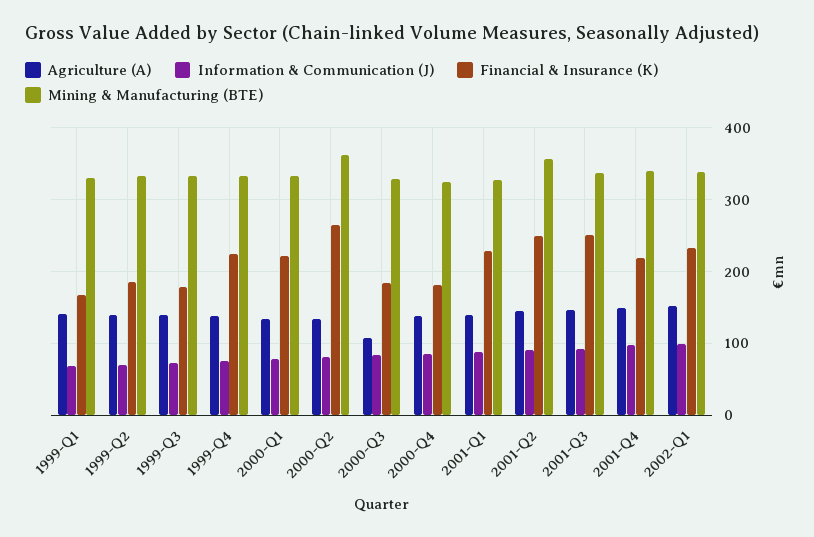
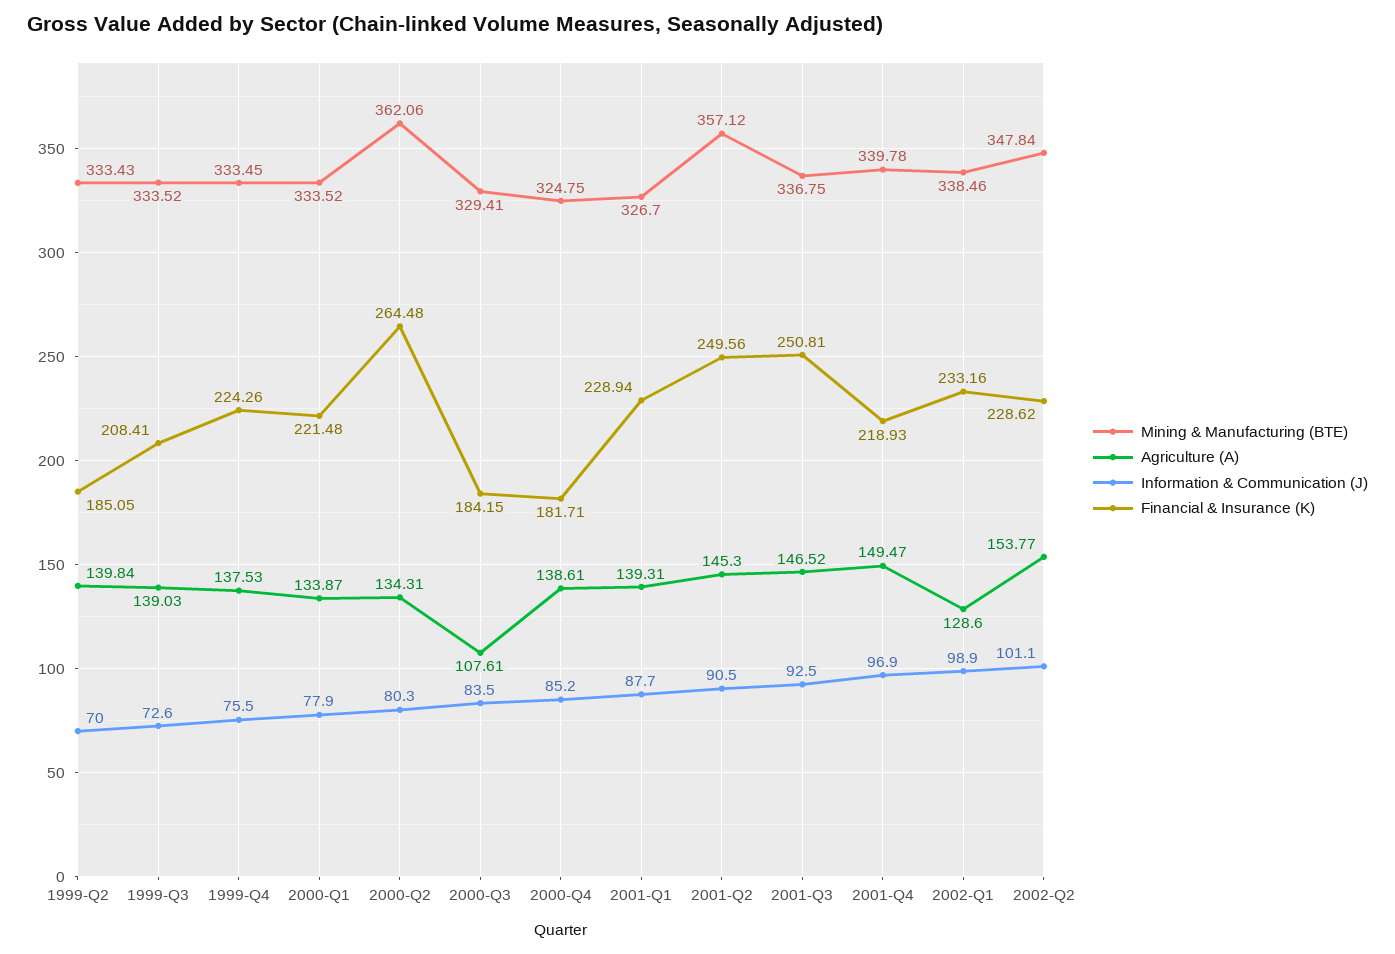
Agriculture (A), 1999-Q1: 140 -> none
Information & Communication (J), 1999-Q1: 70 -> none
Financial & Insurance (K), 1999-Q1: 170 -> none
Mining & Manufacturing (BTE), 1999-Q1: 330 -> none
Financial & Insurance (K), 1999-Q3: 180 -> 208.41
Agriculture (A), 2002-Q1: 150 -> 128.6
Mining & Manufacturing (BTE), 2002-Q2: none -> 347.84
Agriculture (A), 2002-Q2: none -> 153.77
Information & Communication (J), 2002-Q2: none -> 101.1
Financial & Insurance (K), 2002-Q2: none -> 228.62

